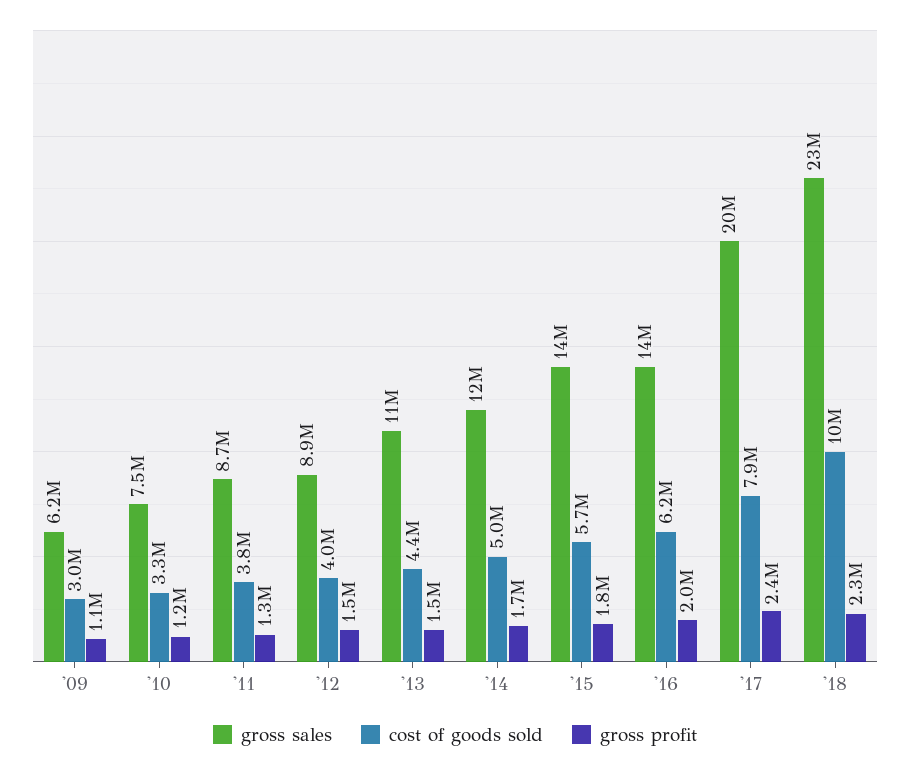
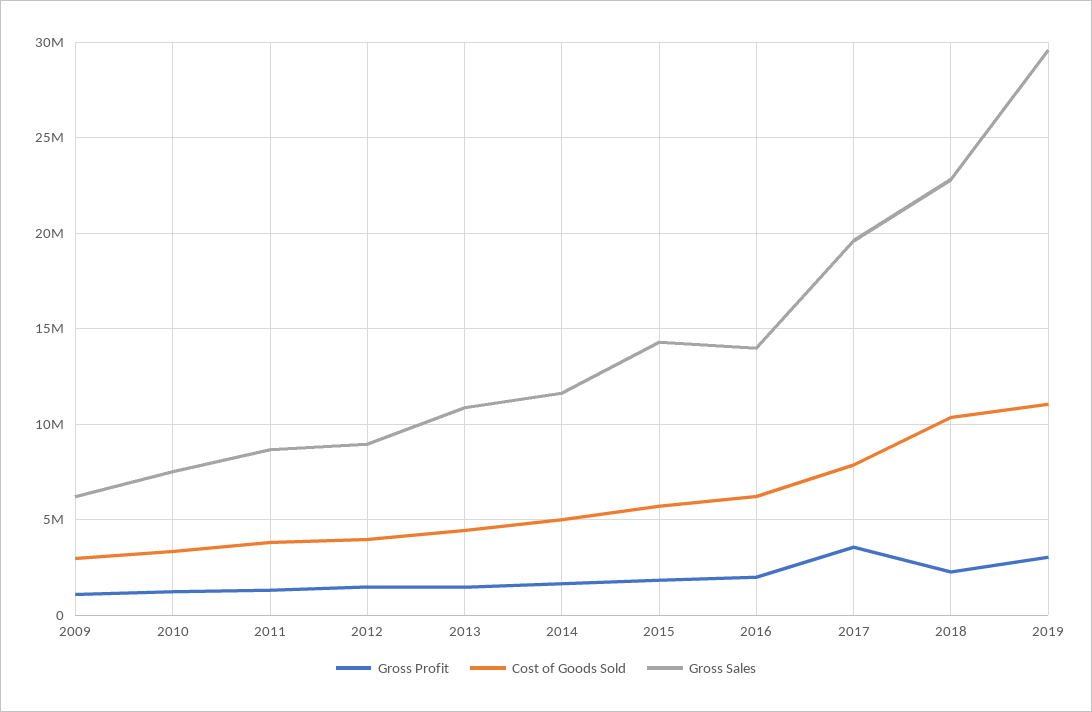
gross profit, '17: 2400000 -> 3500000
gross profit, 2019: none -> 3000000
cost of goods sold, 2019: none -> 11000000
gross sales, 2019: none -> 29500000

